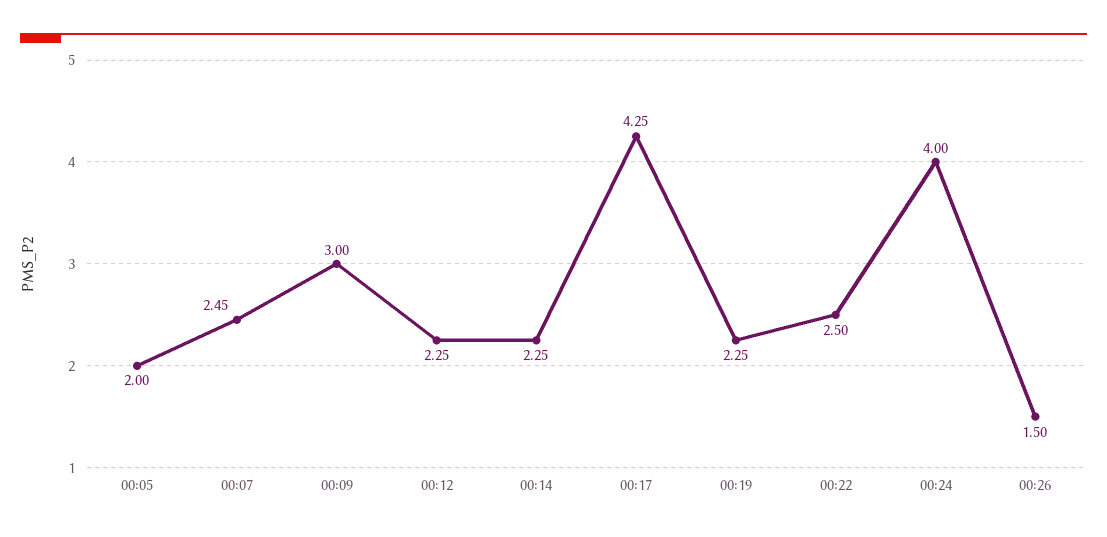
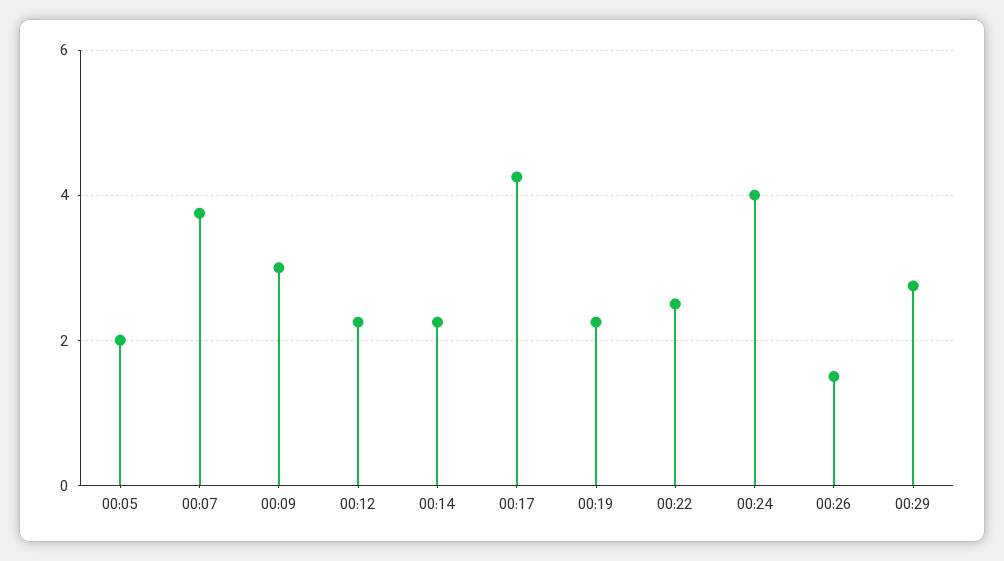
00:07: 2.45 -> 3.8
00:29: none -> 2.8

